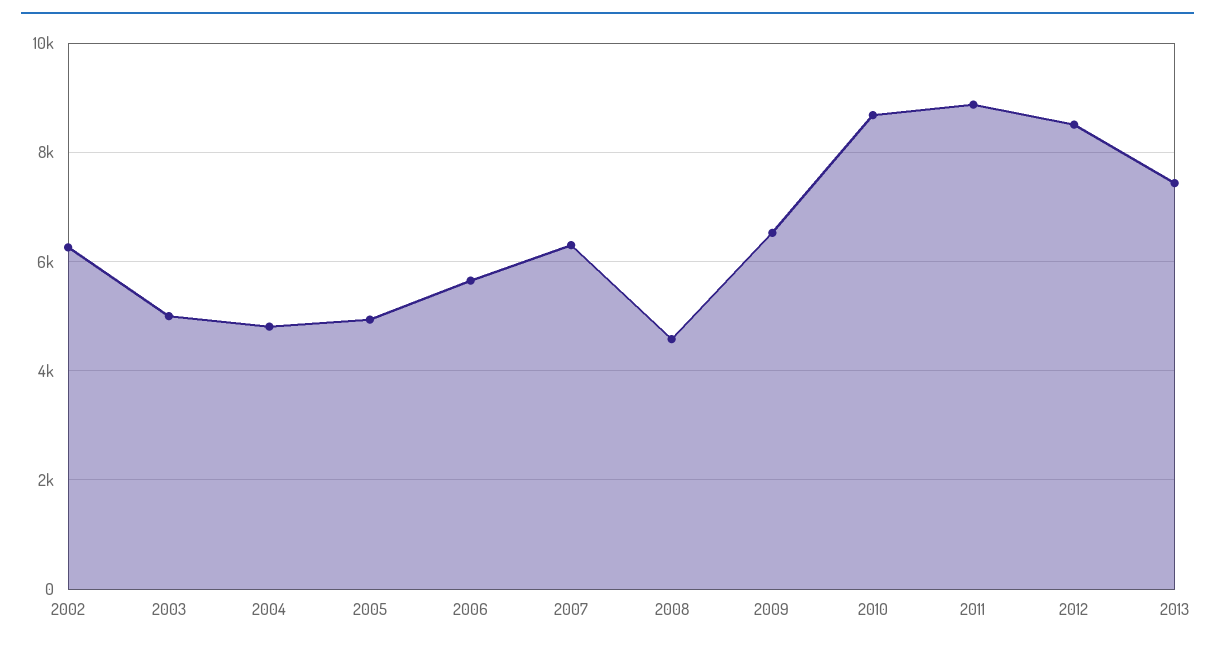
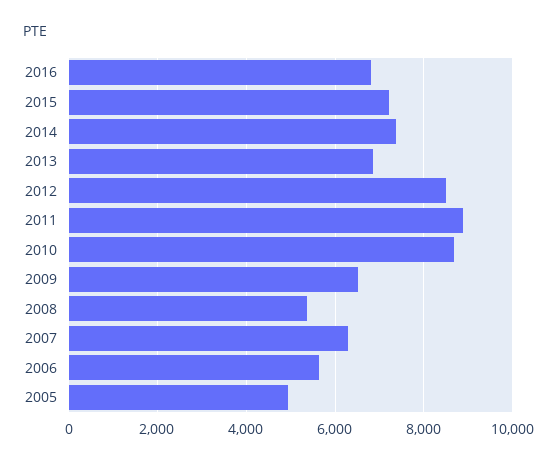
2002: 6200 -> none
2003: 5000 -> none
2004: 4800 -> none
2008: 4600 -> 5400
2013: 7400 -> 6800
2016: none -> 6800
2015: none -> 7200
2014: none -> 7400

